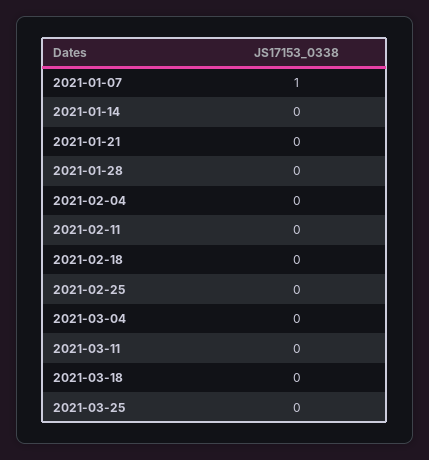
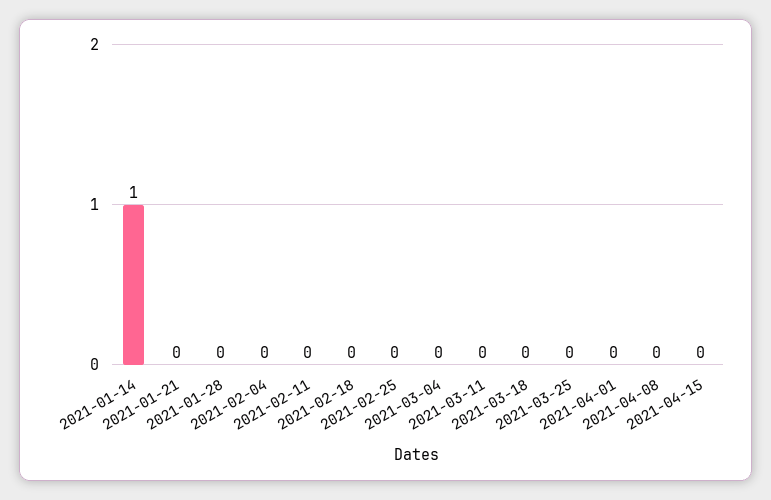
2021-01-07: 1 -> none
2021-01-14: 0 -> 1
2021-04-01: none -> 0
2021-04-08: none -> 0
2021-04-15: none -> 0

